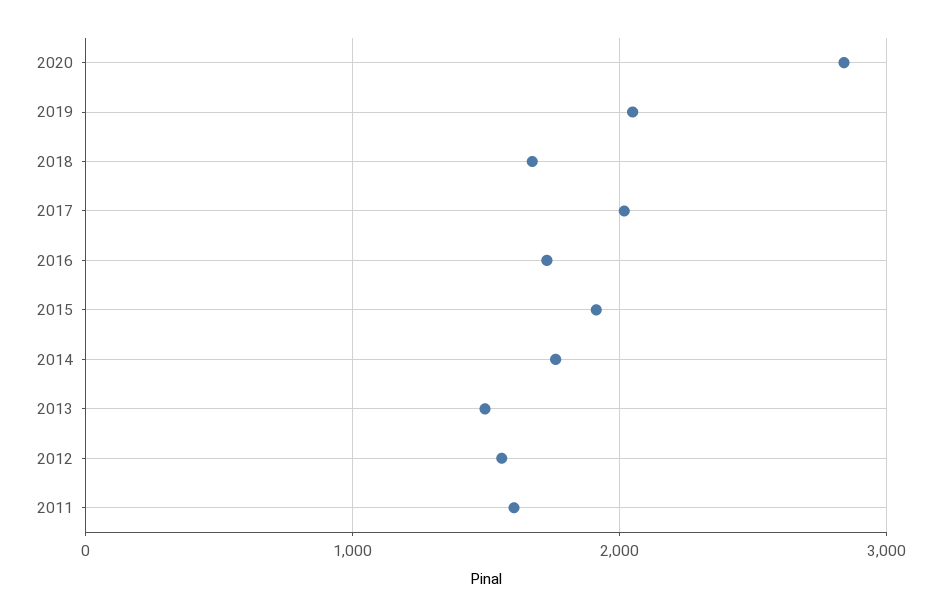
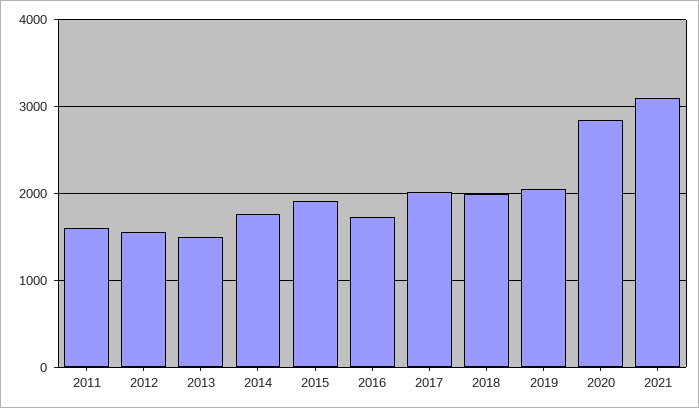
2018: 1700 -> 2000
2021: none -> 3100

